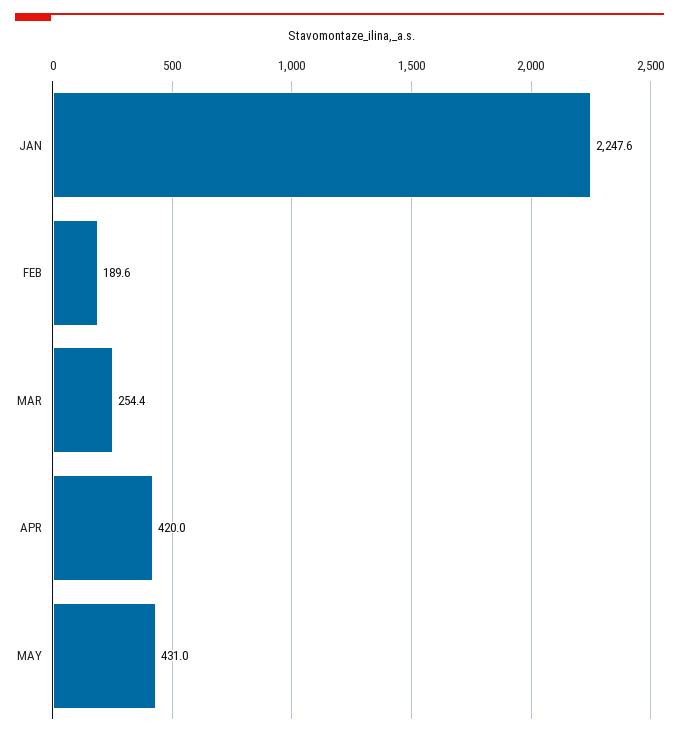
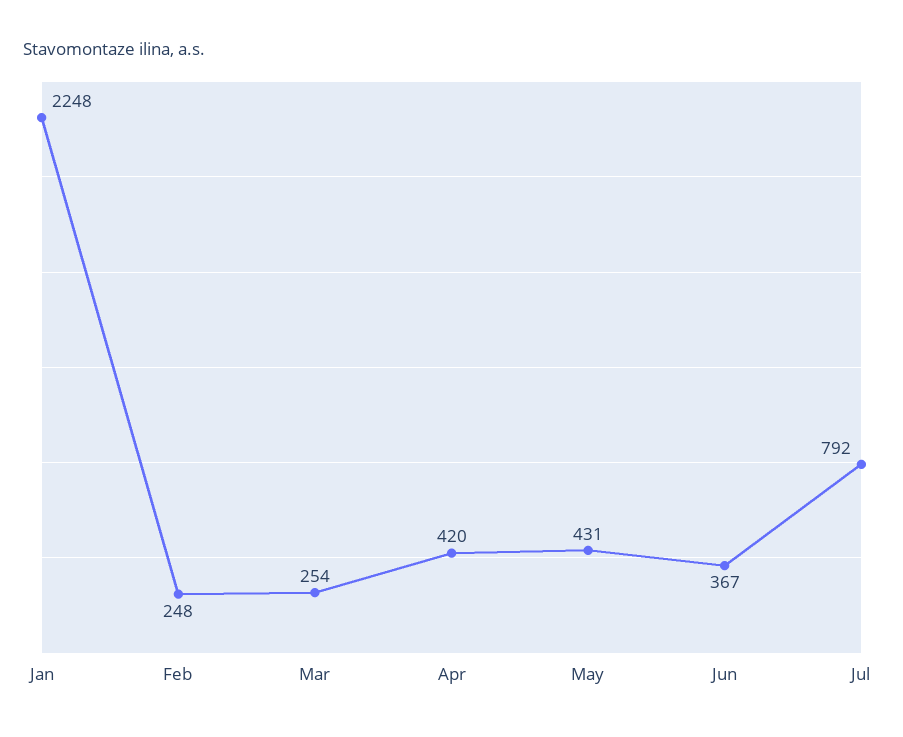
FEB: 189.6 -> 248
Jun: none -> 367
Jul: none -> 792

